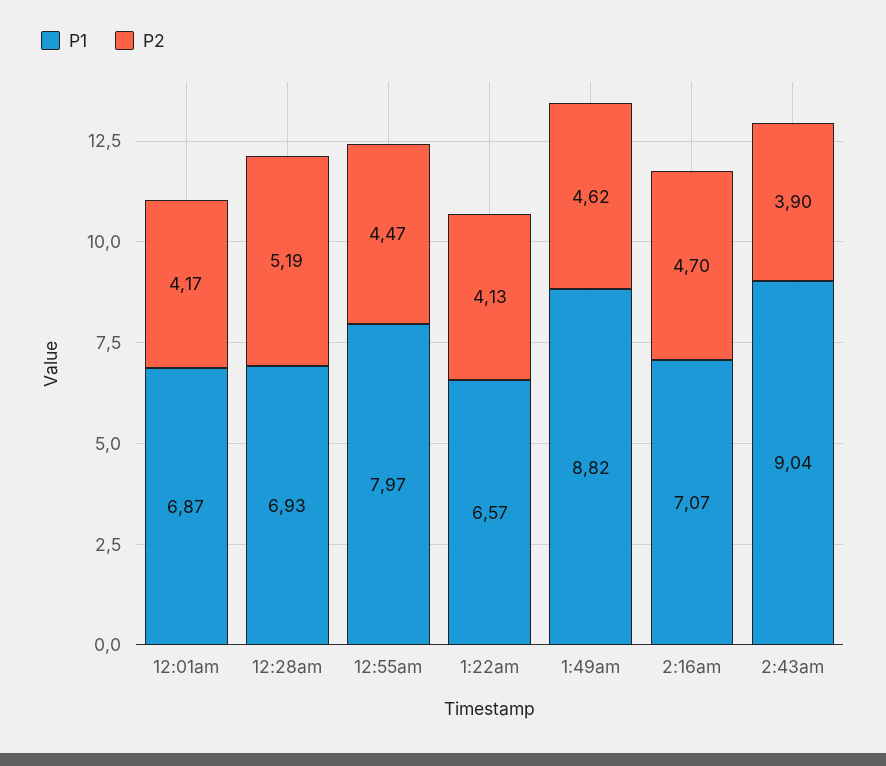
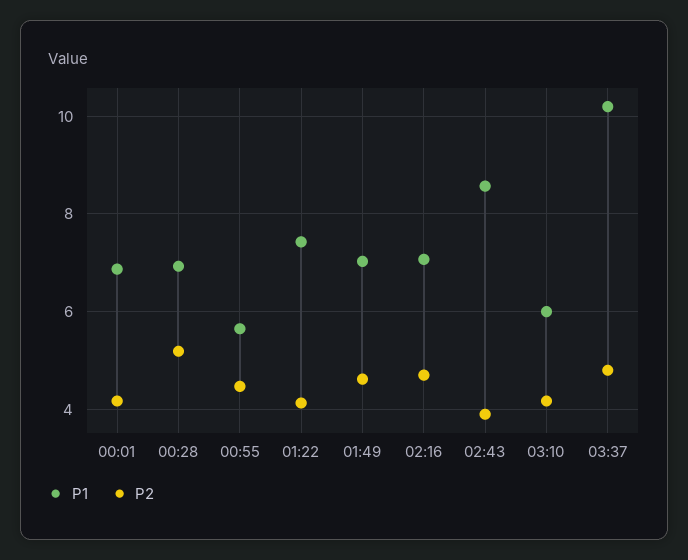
P1, 12:55am: 7.97 -> 5.6
P1, 1:22am: 6.57 -> 7.4
P1, 1:49am: 8.82 -> 7
P1, 2:43am: 9.04 -> 8.6
P1, 03:10: none -> 6
P2, 03:10: none -> 4.2
P1, 03:37: none -> 10.2
P2, 03:37: none -> 4.8

